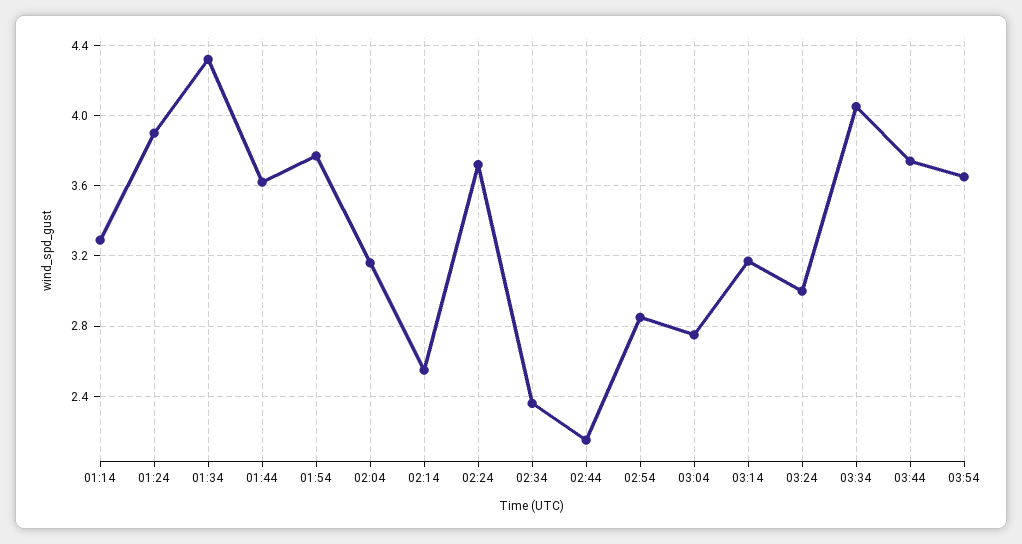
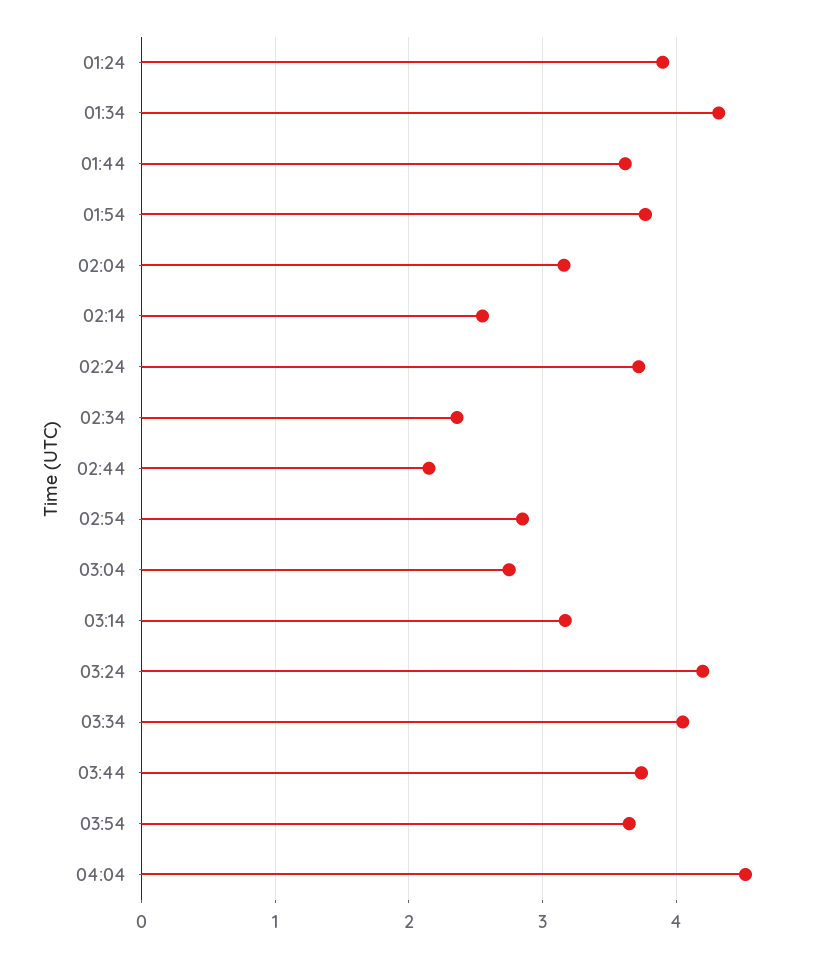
01:14: 3.3 -> none
03:24: 3 -> 4.2
04:04: none -> 4.5

